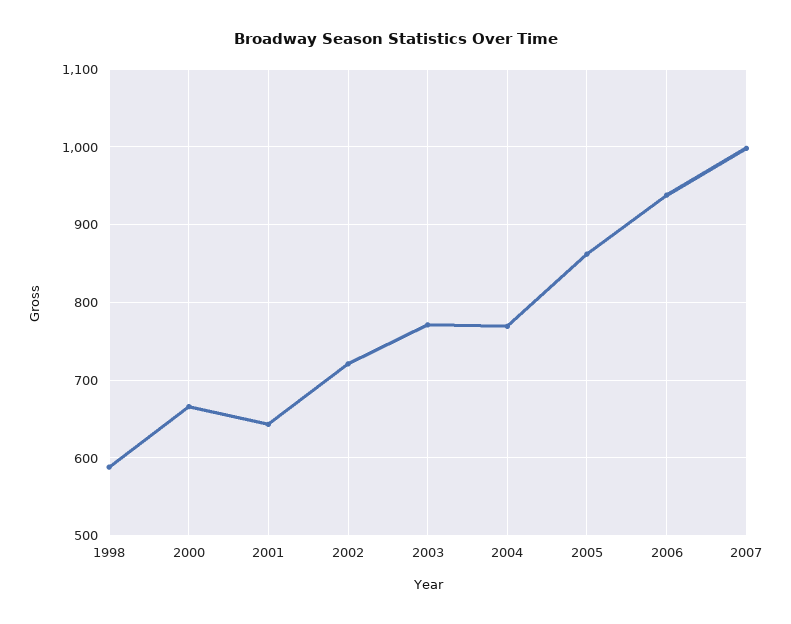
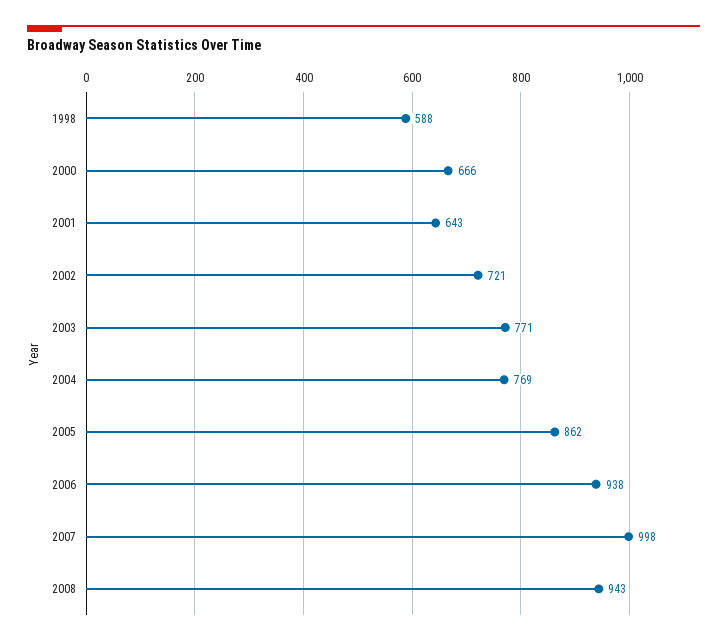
2008: none -> 943

